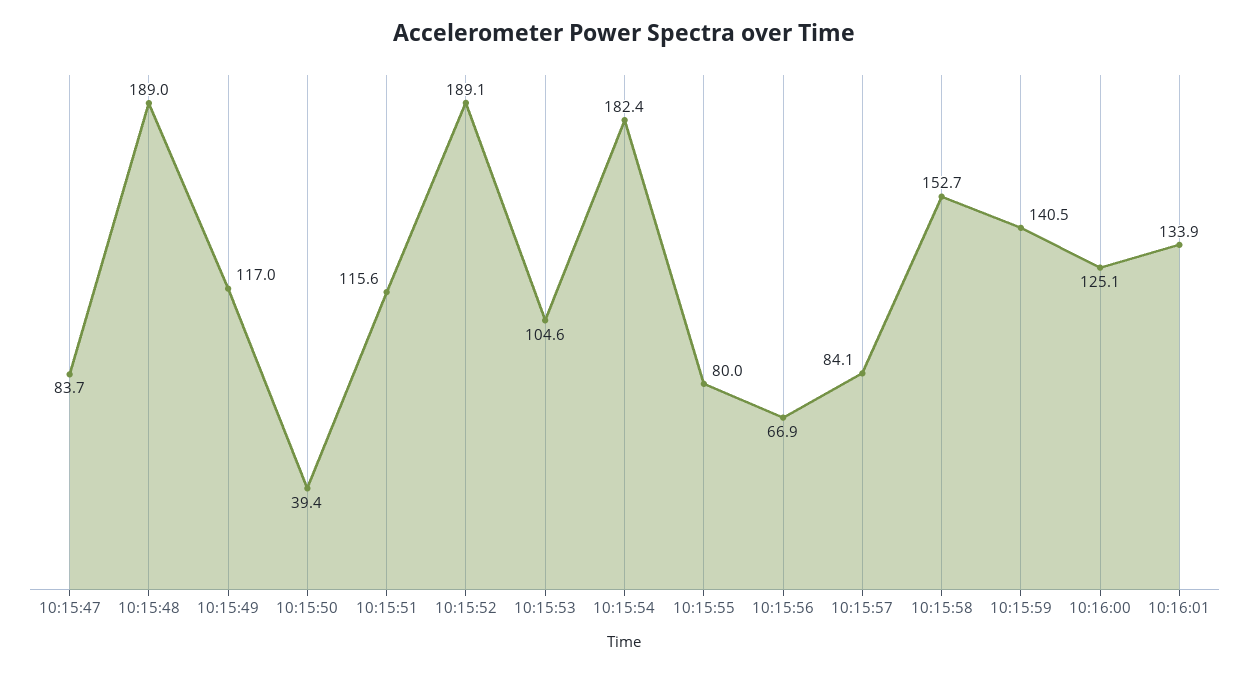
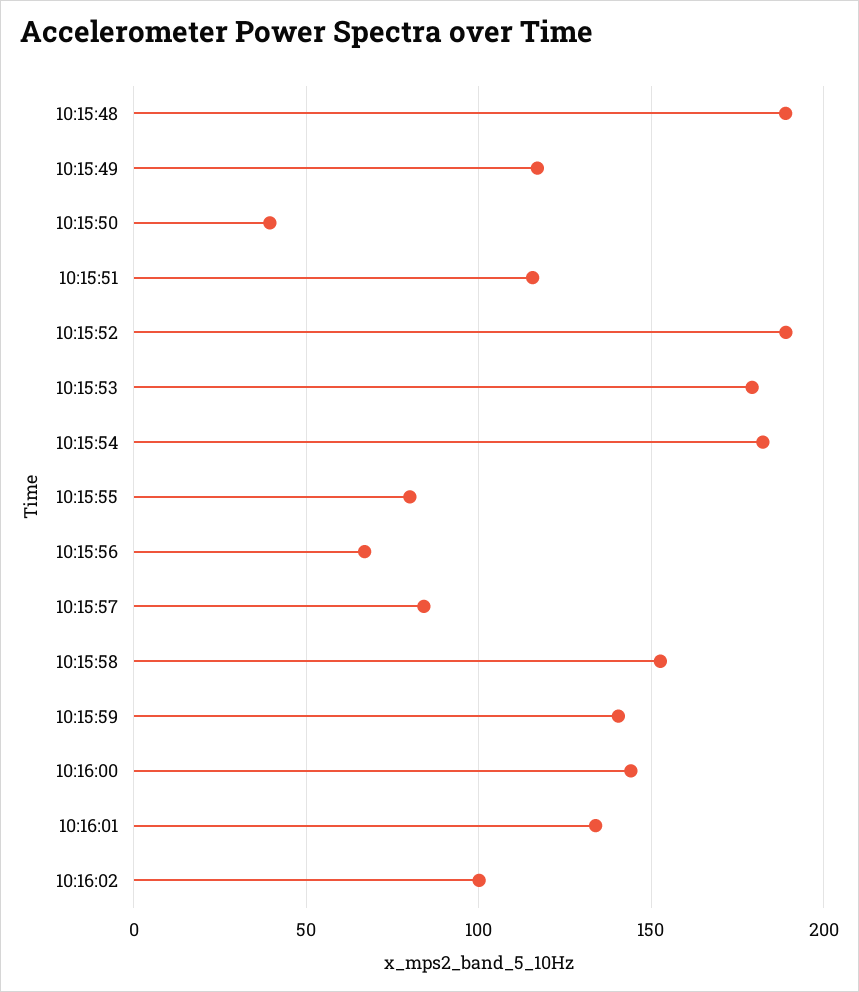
10:15:47: 83.7 -> none
10:15:53: 104.6 -> 180
10:16:00: 125.1 -> 145
10:16:02: none -> 100

